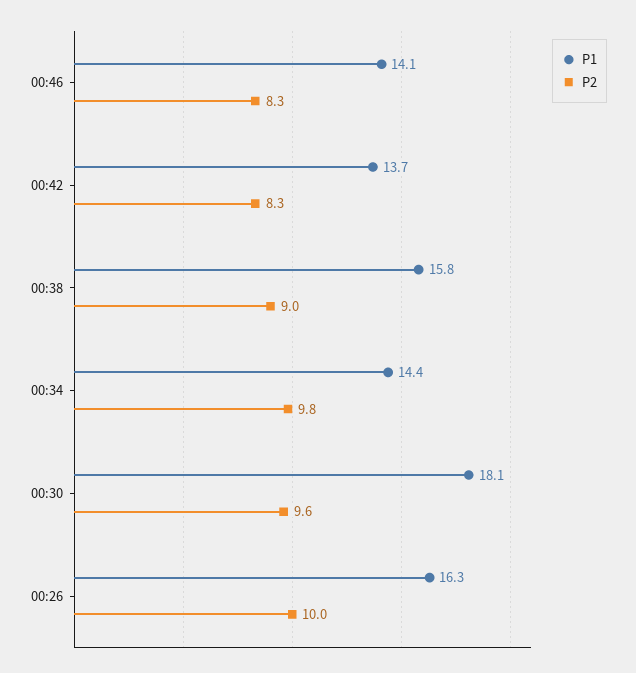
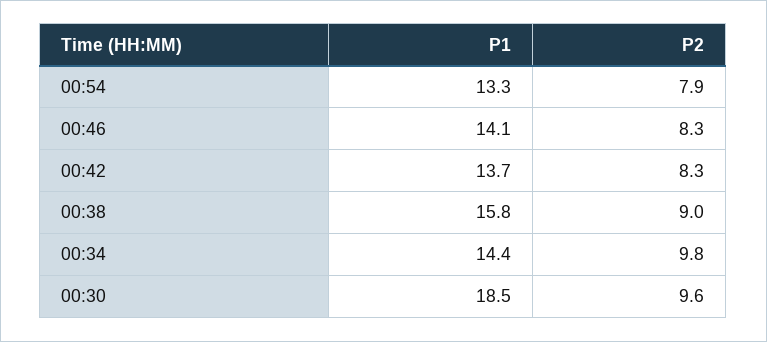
P1, 00:30: 18.1 -> 18.5
P1, 00:26: 16.3 -> none
P2, 00:26: 10 -> none
P1, 00:54: none -> 13.3
P2, 00:54: none -> 7.9

